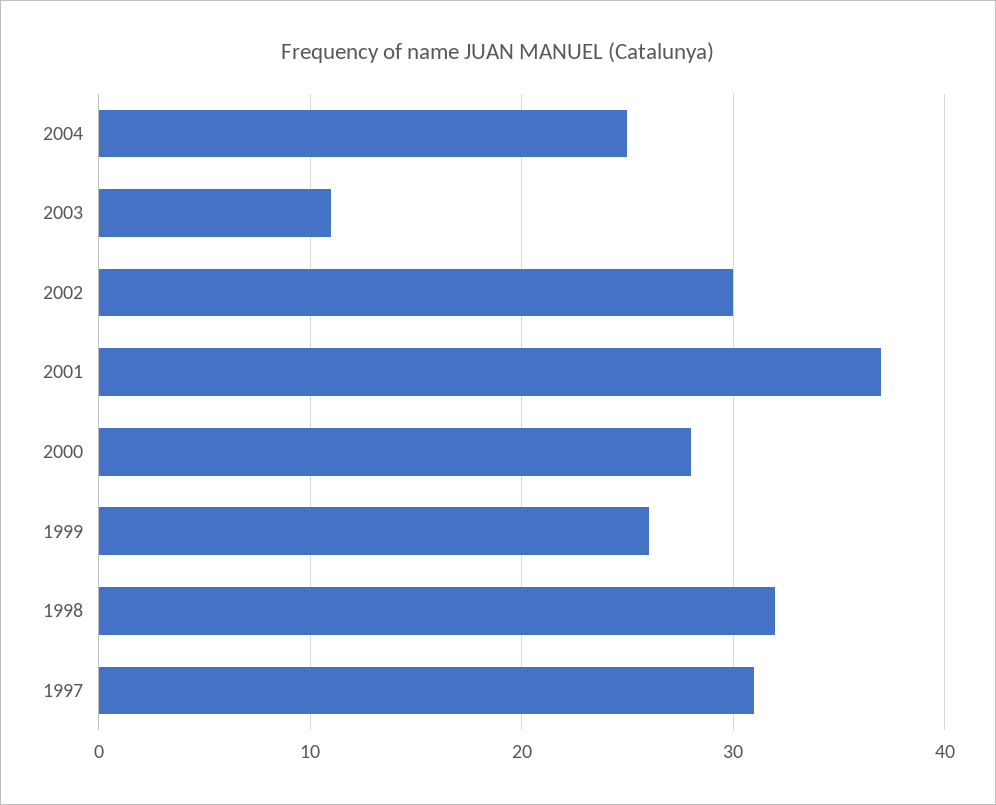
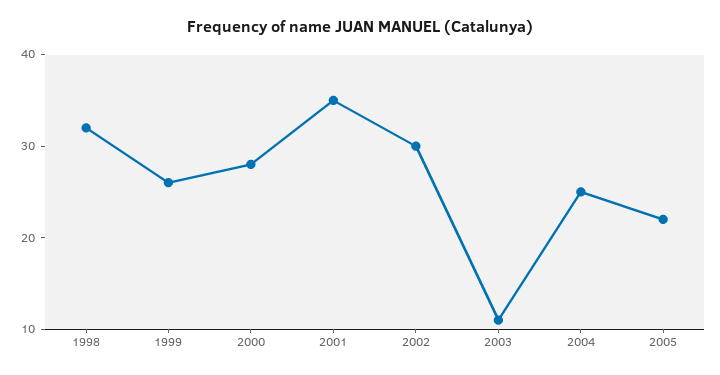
2001: 37 -> 35
1997: 31 -> none
2005: none -> 22

